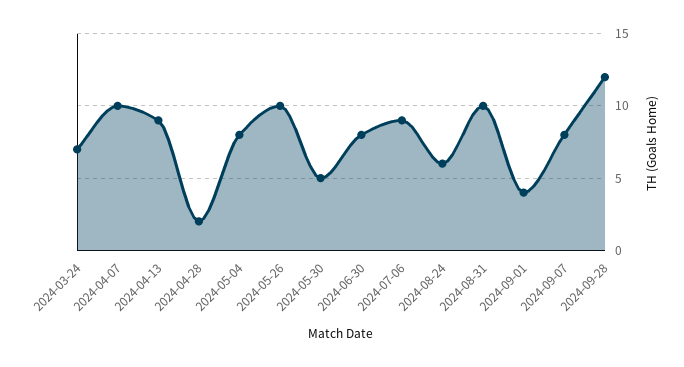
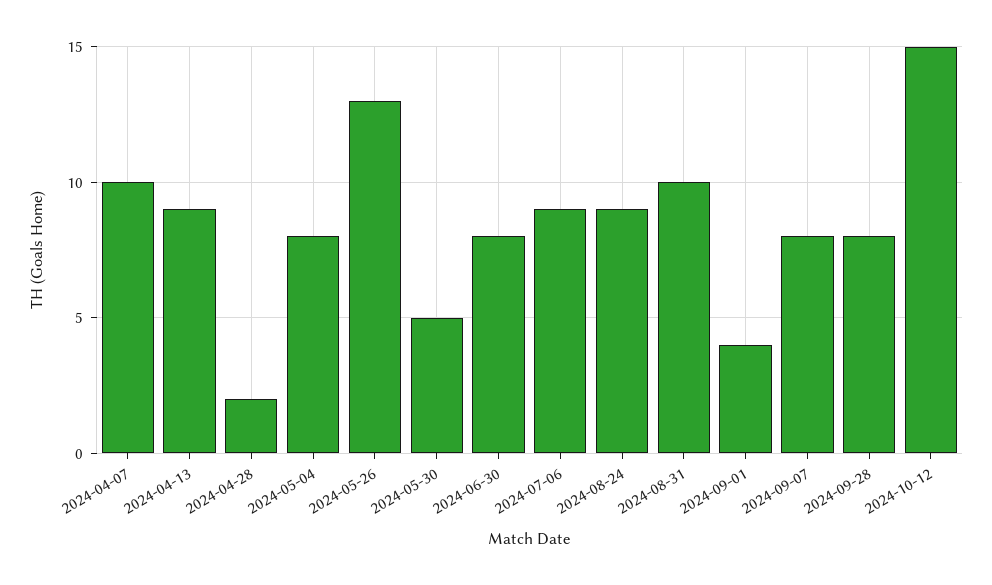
2024-03-24: 7 -> none
2024-05-26: 10 -> 13
2024-08-24: 6 -> 9
2024-09-28: 12 -> 8
2024-10-12: none -> 15

